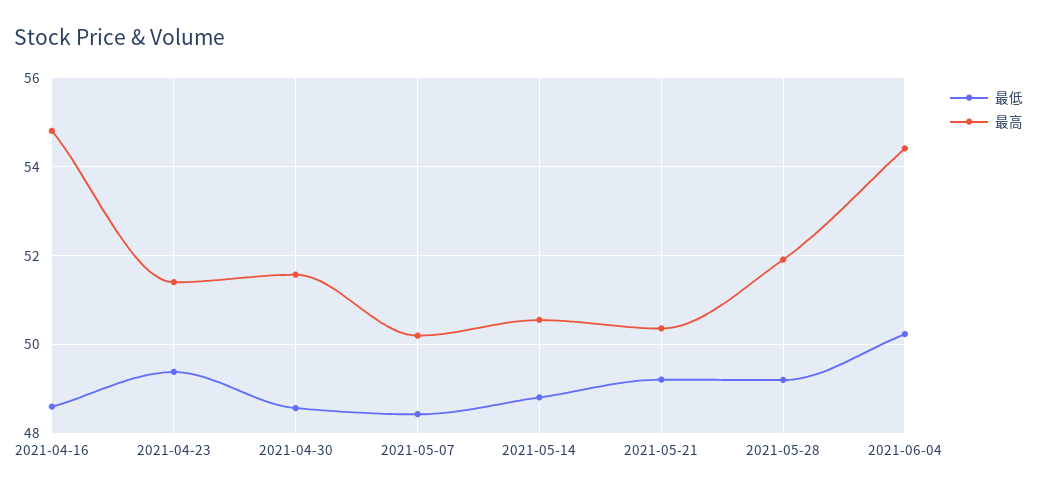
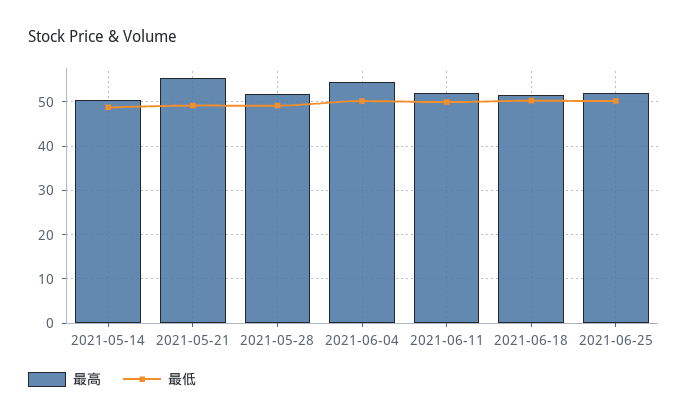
最低, 2021-04-16: 48.6 -> none
最高, 2021-04-16: 54.8 -> none
最低, 2021-04-23: 49.4 -> none
最高, 2021-04-23: 51.4 -> none
最低, 2021-04-30: 48.6 -> none
最高, 2021-04-30: 51.6 -> none
最低, 2021-05-07: 48.4 -> none
最高, 2021-05-07: 50.2 -> none
最高, 2021-05-21: 50.4 -> 56
最高, 2021-06-11: none -> 52
最低, 2021-06-11: none -> 50
最高, 2021-06-18: none -> 52
最低, 2021-06-18: none -> 50
最高, 2021-06-25: none -> 52
最低, 2021-06-25: none -> 50

